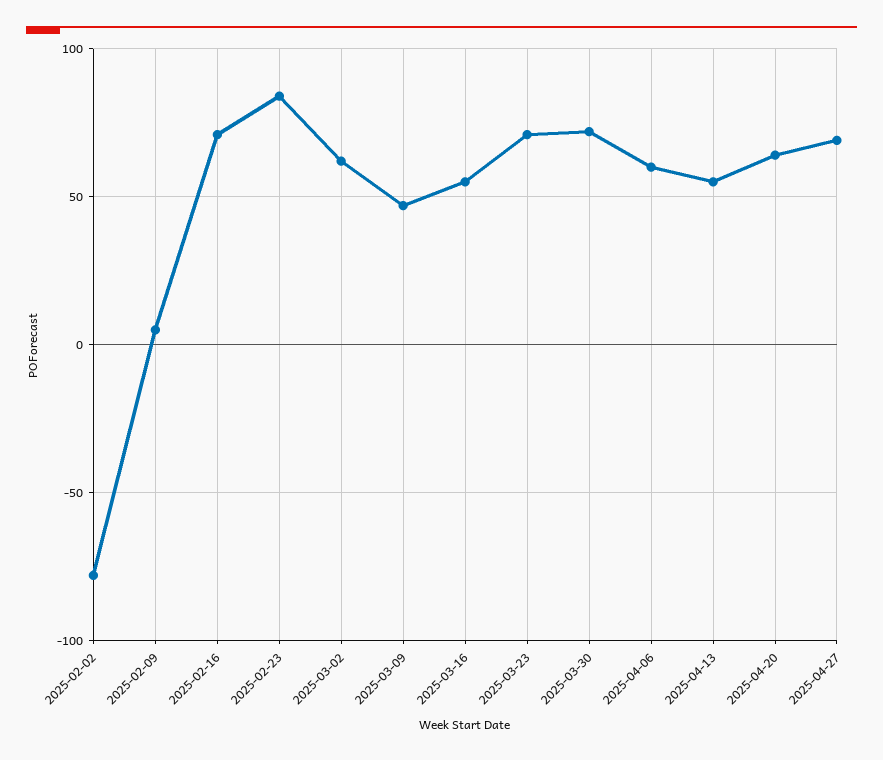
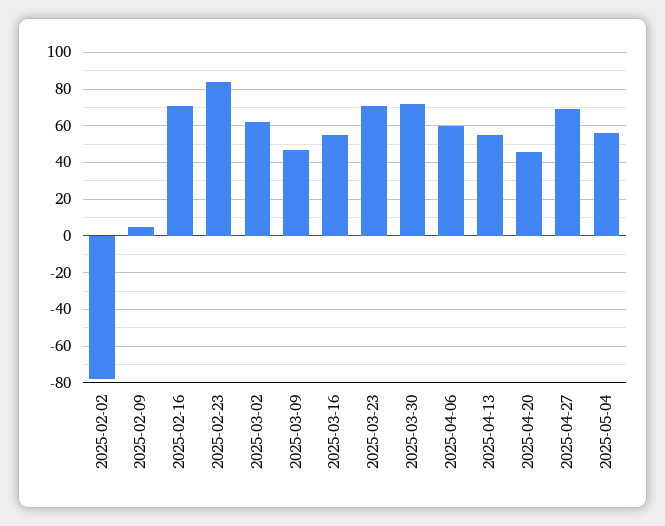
2025-04-20: 65 -> 45
2025-05-04: none -> 55

